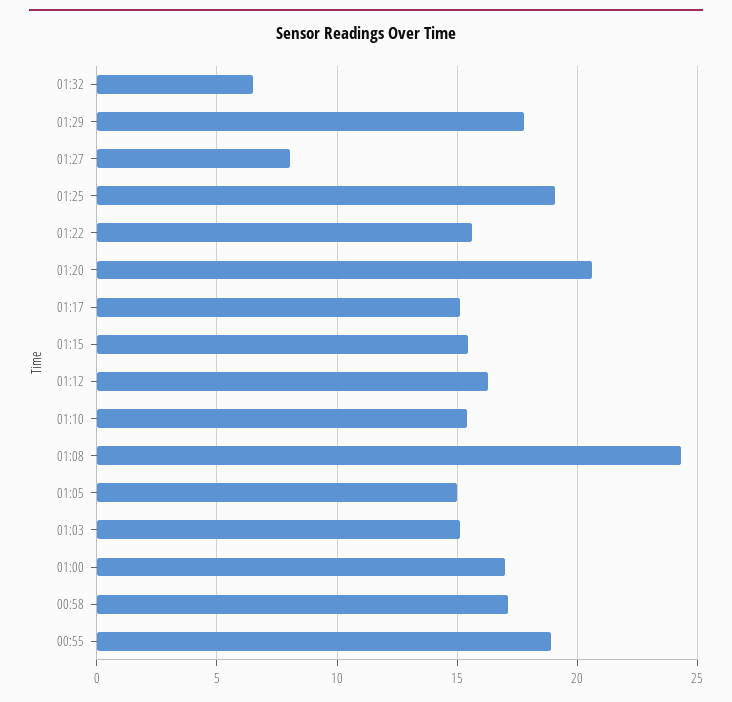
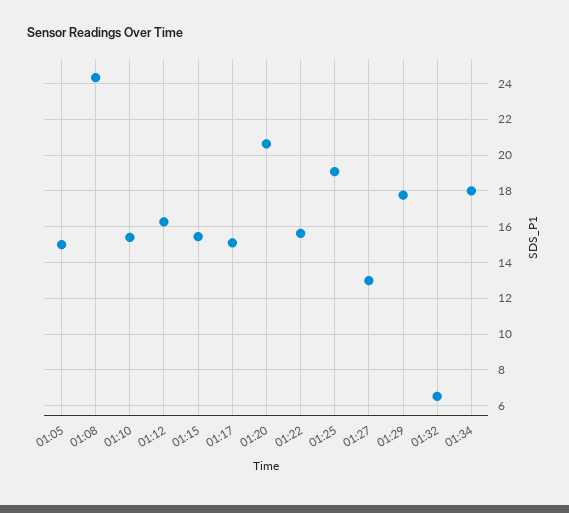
01:27: 8 -> 13
01:03: 15 -> none
01:00: 17 -> none
00:58: 17 -> none
00:55: 19 -> none
01:34: none -> 18

